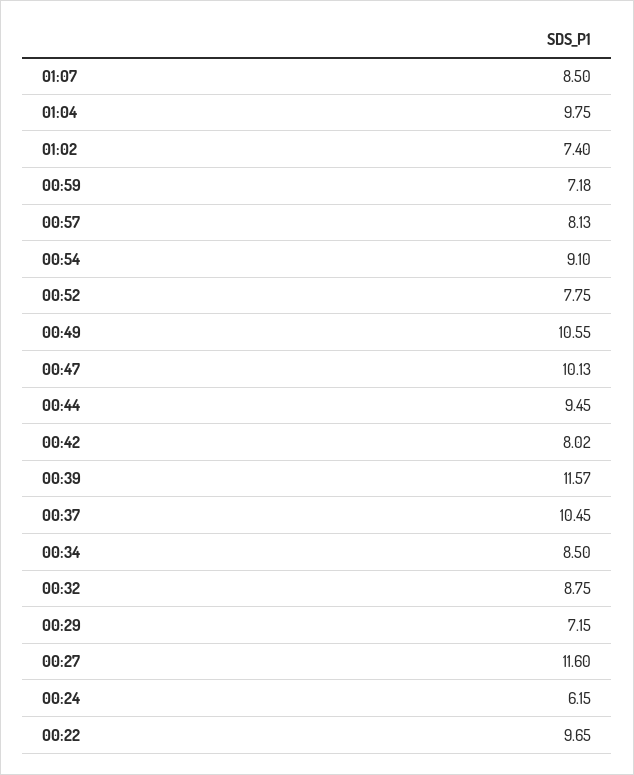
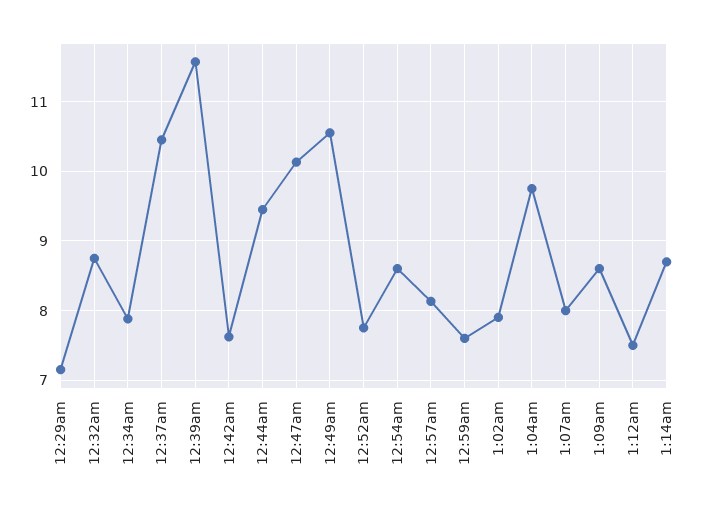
01:07: 8.5 -> 8
01:02: 7.4 -> 7.9
00:59: 7.18 -> 7.6
00:54: 9.1 -> 8.6
00:42: 8.02 -> 7.6
00:34: 8.5 -> 7.9
00:27: 11.6 -> none
00:24: 6.15 -> none
00:22: 9.65 -> none
1:09am: none -> 8.6
1:12am: none -> 7.5
1:14am: none -> 8.7

